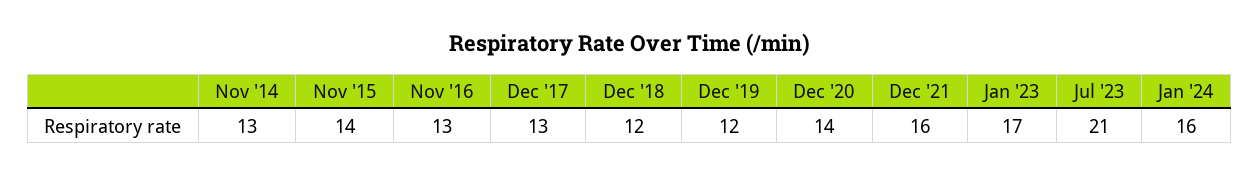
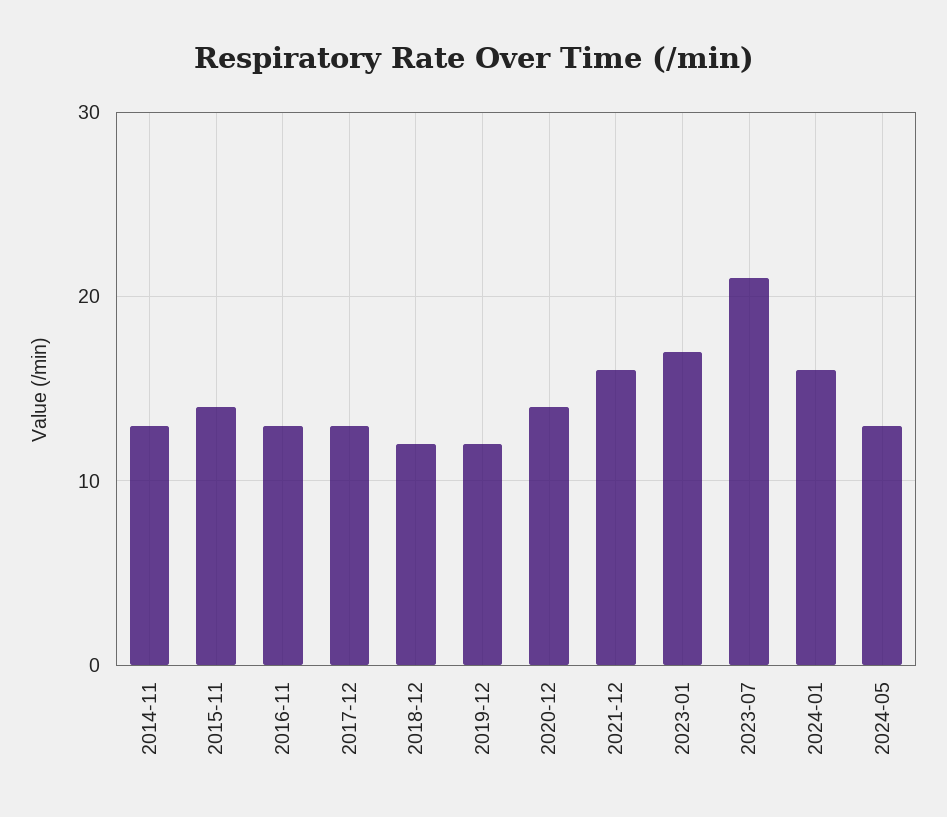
2024-05: none -> 13

